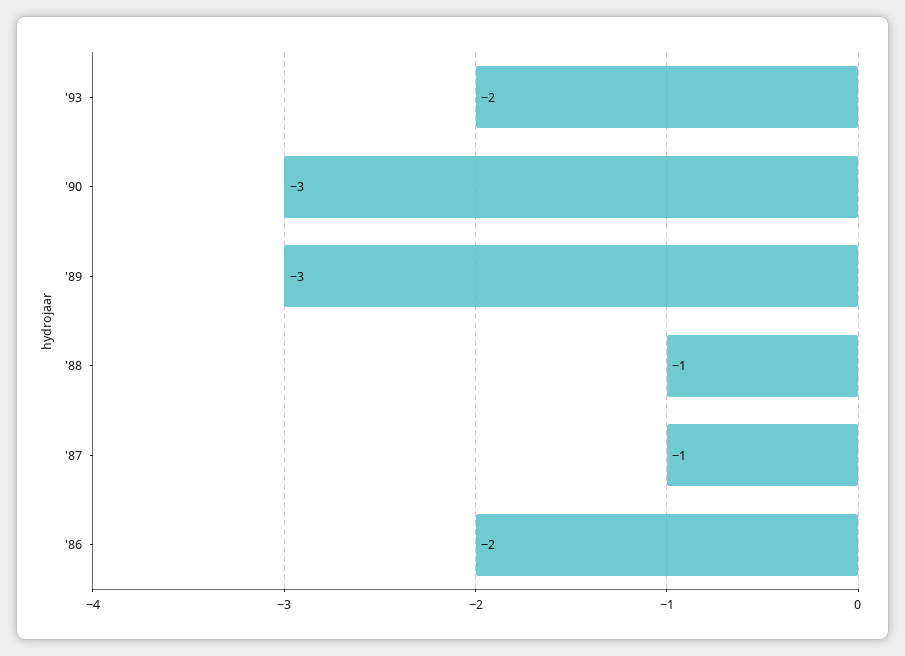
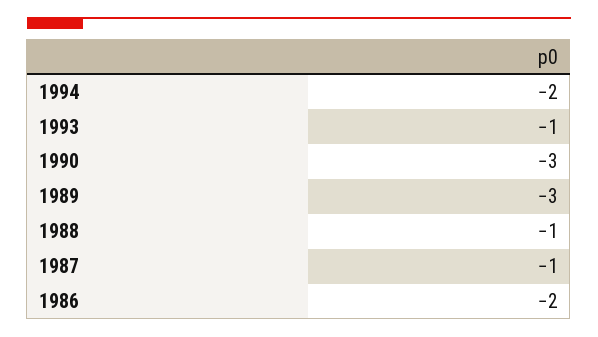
'93: -2 -> -1
1994: none -> -2

